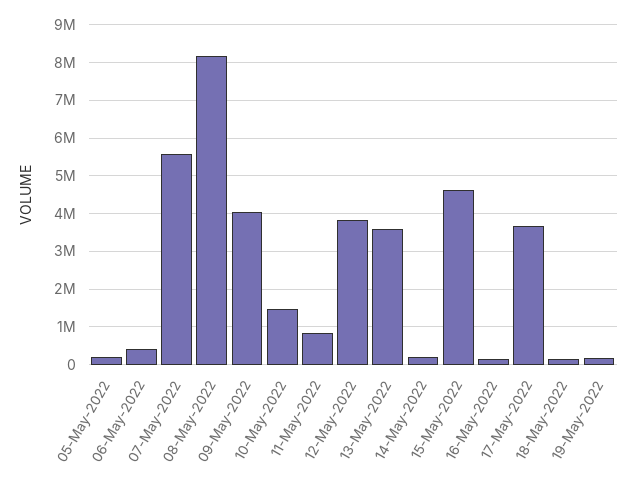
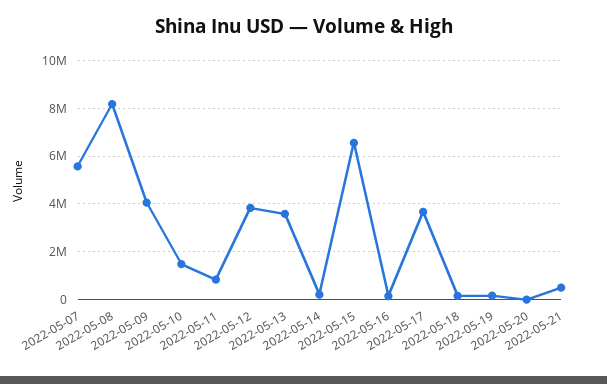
05-May-2022: 200000 -> none
06-May-2022: 400000 -> none
15-May-2022: 4600000 -> 6500000
2022-05-20: none -> 0
2022-05-21: none -> 500000

